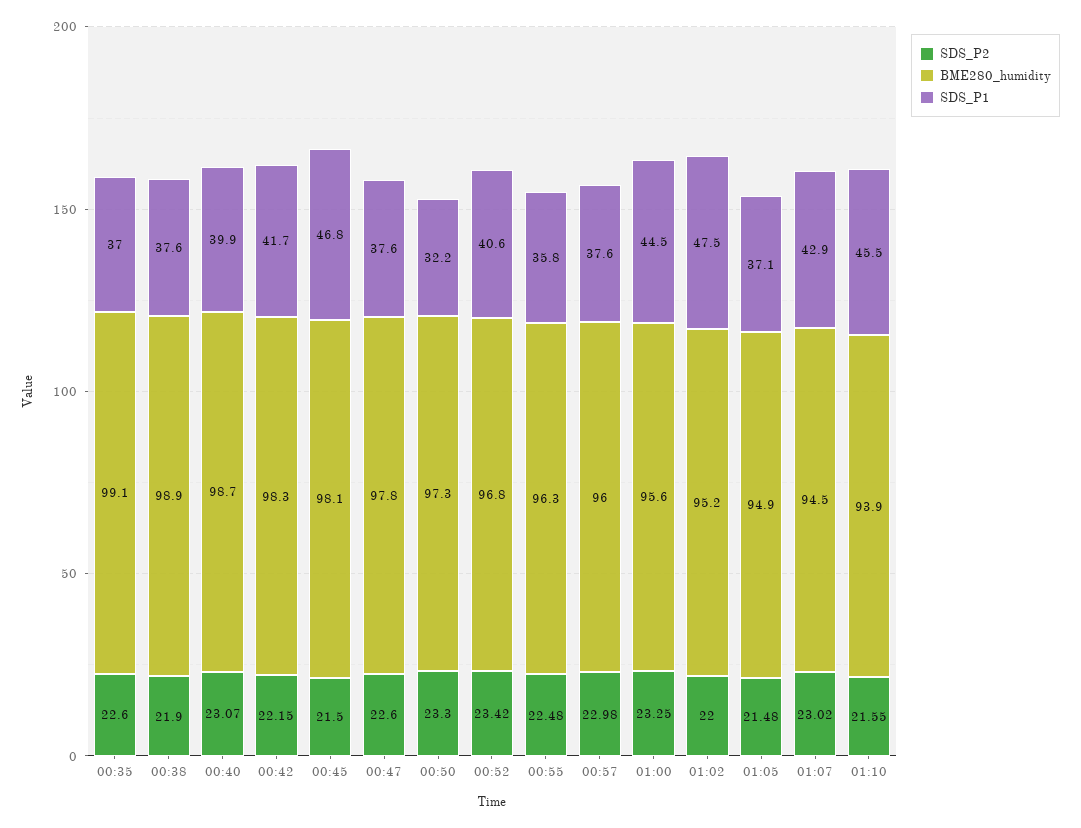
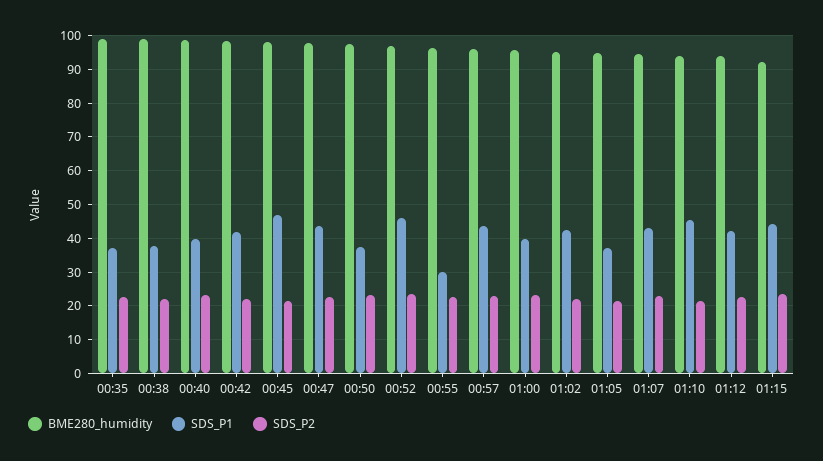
SDS_P1, 00:47: 37.6 -> 44
SDS_P1, 00:50: 32.2 -> 38
SDS_P1, 00:52: 40.6 -> 46
SDS_P1, 00:55: 35.8 -> 30
SDS_P1, 00:57: 37.6 -> 44
SDS_P1, 01:00: 44.5 -> 40
SDS_P1, 01:02: 47.5 -> 42
BME280_humidity, 01:12: none -> 94
SDS_P1, 01:12: none -> 42
SDS_P2, 01:12: none -> 22
BME280_humidity, 01:15: none -> 92
SDS_P1, 01:15: none -> 44
SDS_P2, 01:15: none -> 24

